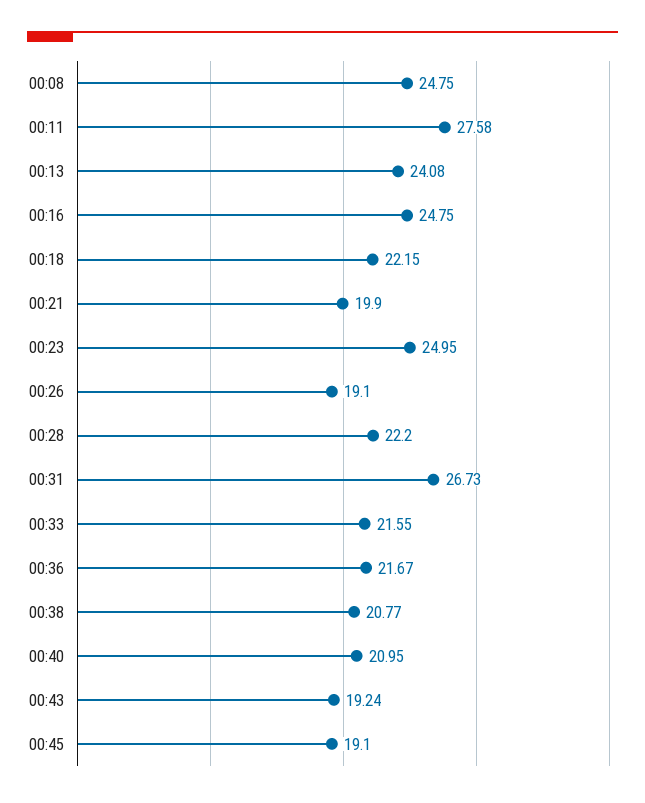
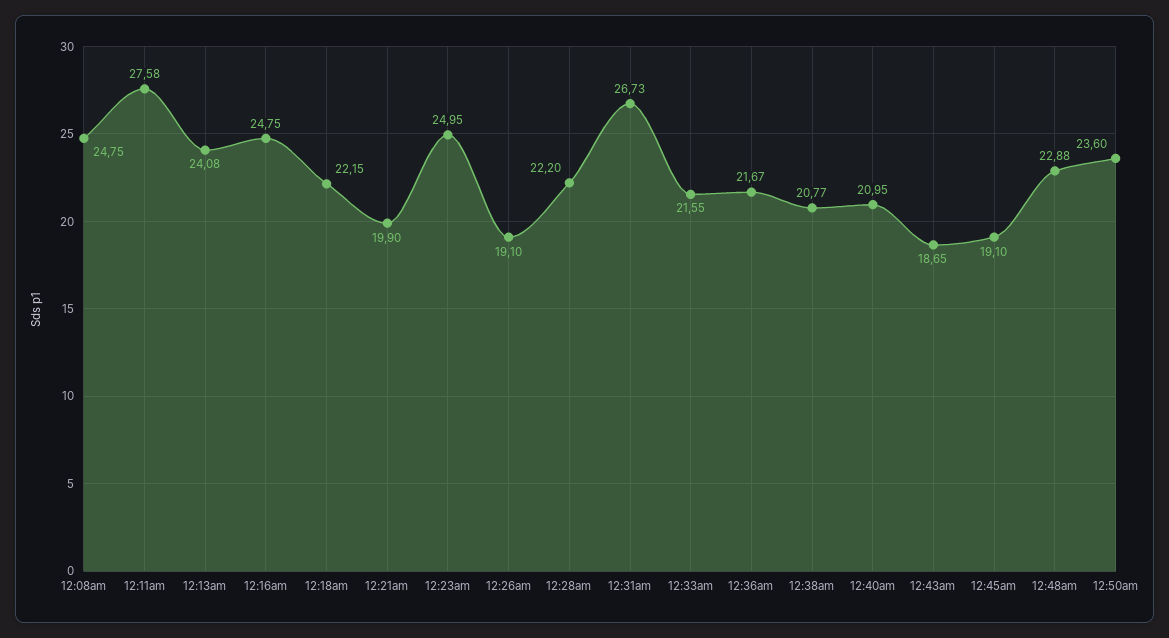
00:43: 19.24 -> 18.65
12:48am: none -> 22.88
12:50am: none -> 23.6

